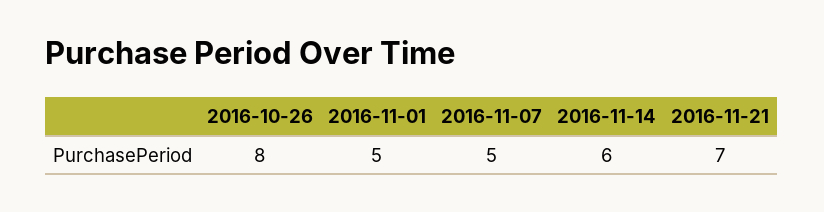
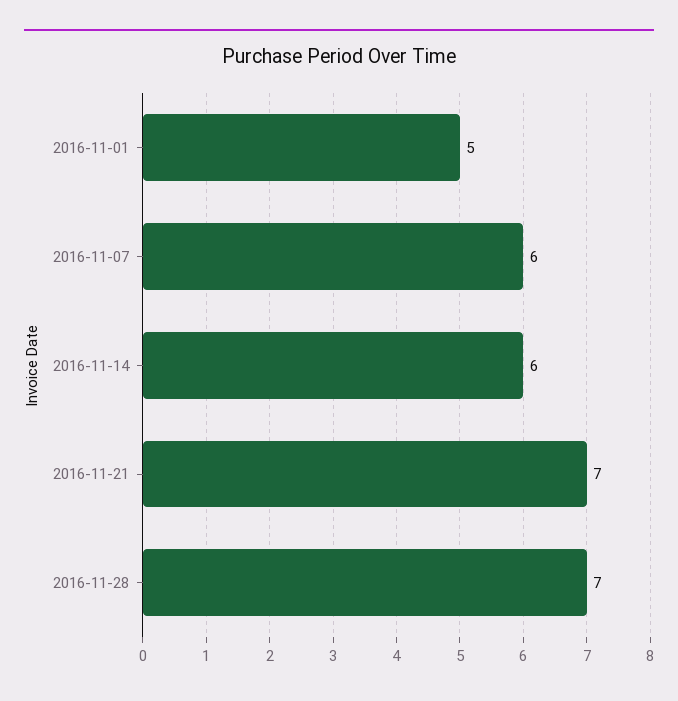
2016-10-26: 8 -> none
2016-11-07: 5 -> 6
2016-11-28: none -> 7

